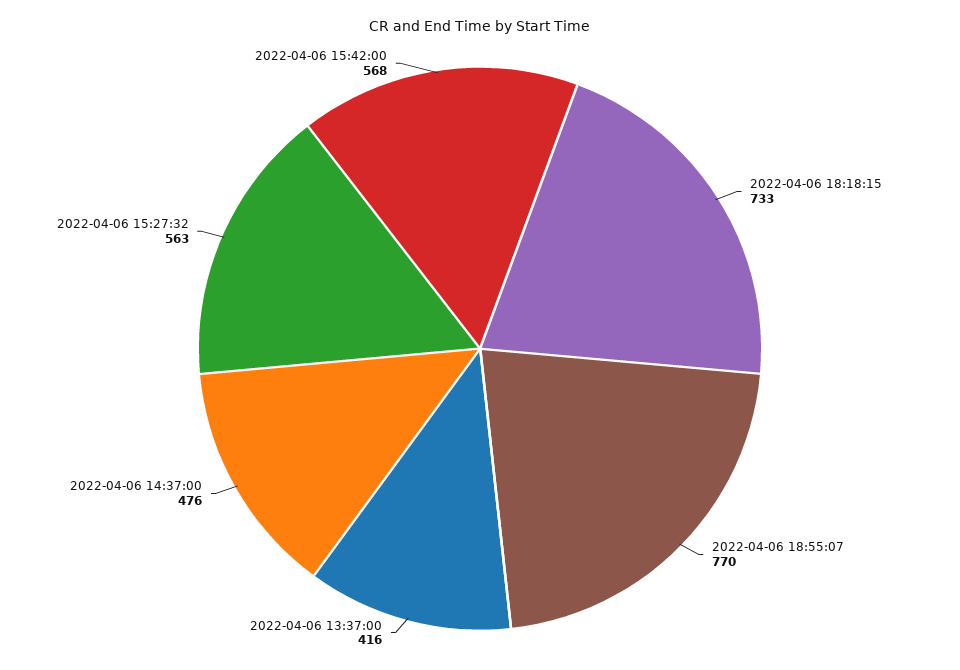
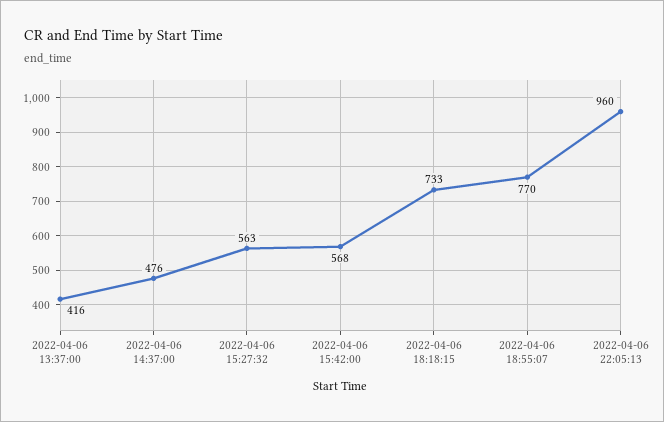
2022-04-06 22:05:13: none -> 960

